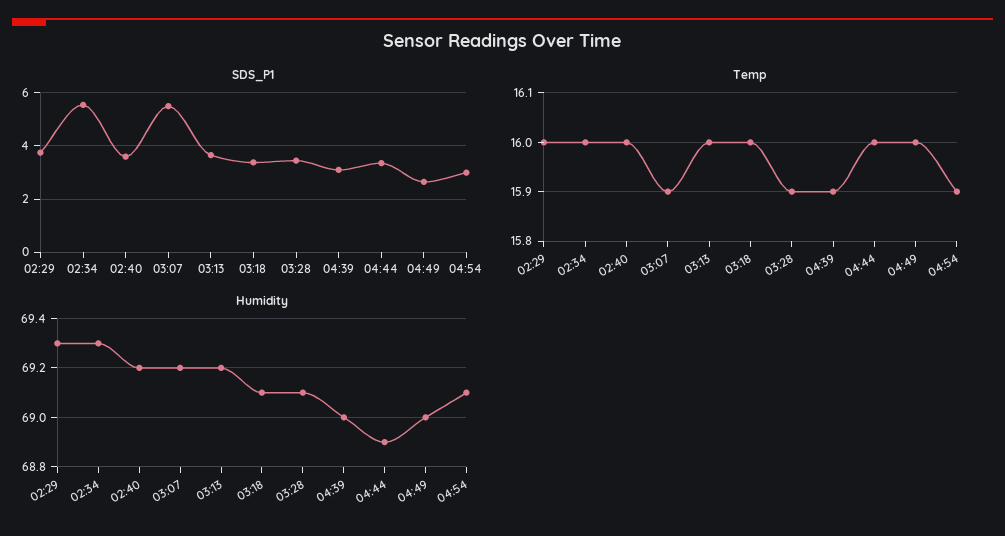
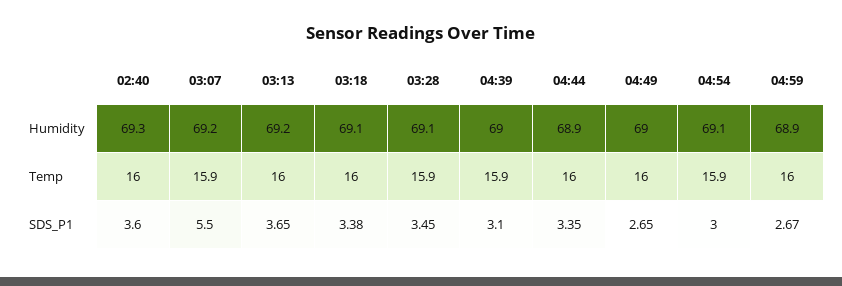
SDS_P1, 02:29: 3.75 -> none
SDS_P1, 02:34: 5.5 -> none
Temp, 02:29: 16 -> none
Temp, 02:34: 16 -> none
Humidity, 02:29: 69.3 -> none
Humidity, 02:34: 69.3 -> none
Humidity, 02:40: 69.2 -> 69.3
Humidity, 04:59: none -> 68.9
Temp, 04:59: none -> 16
SDS_P1, 04:59: none -> 2.67

